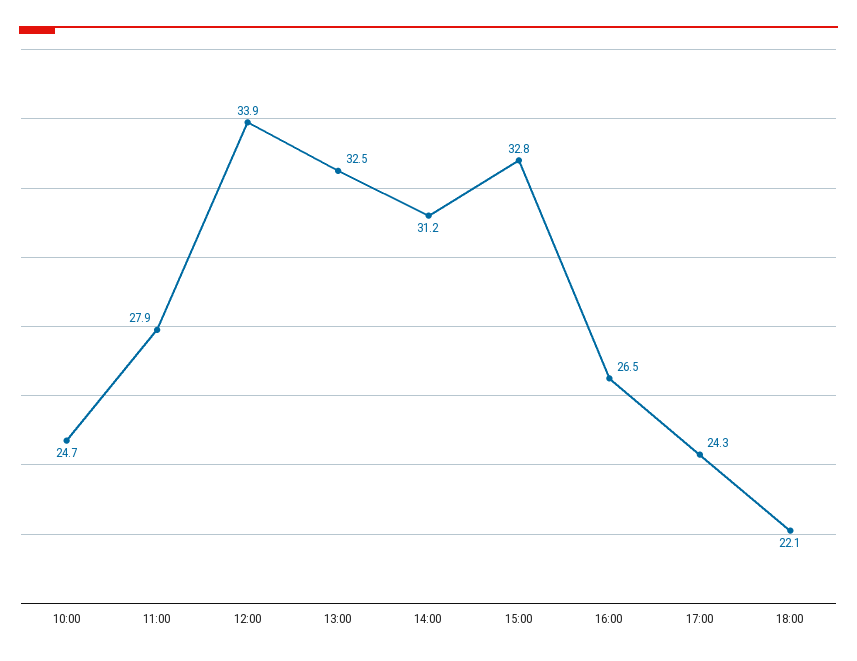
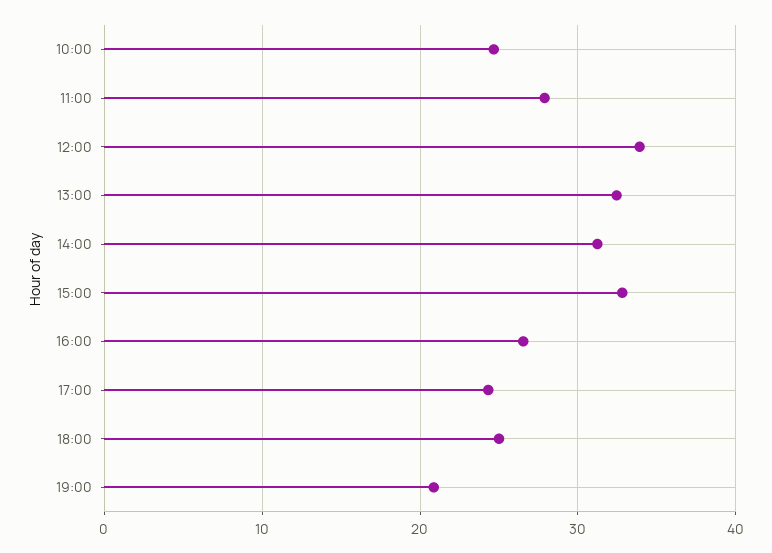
18:00: 22.1 -> 25
19:00: none -> 21

